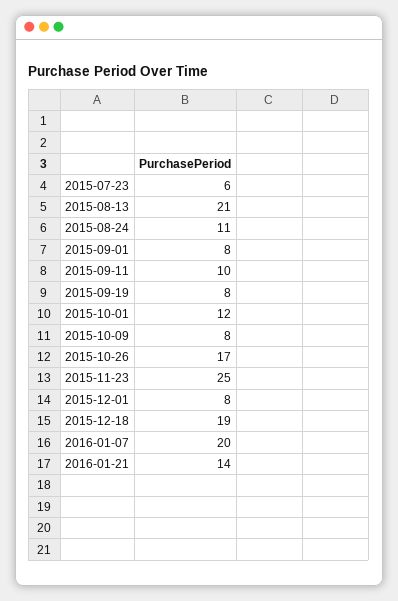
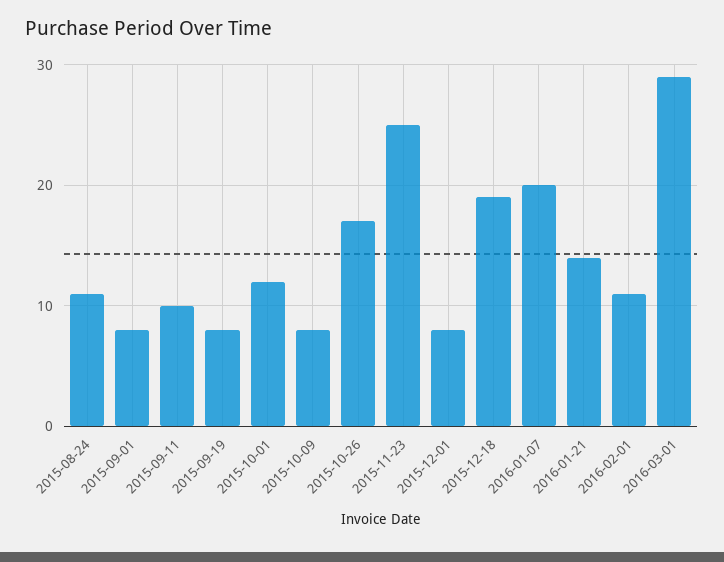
2015-07-23: 6 -> none
2015-08-13: 21 -> none
2016-02-01: none -> 11
2016-03-01: none -> 29

